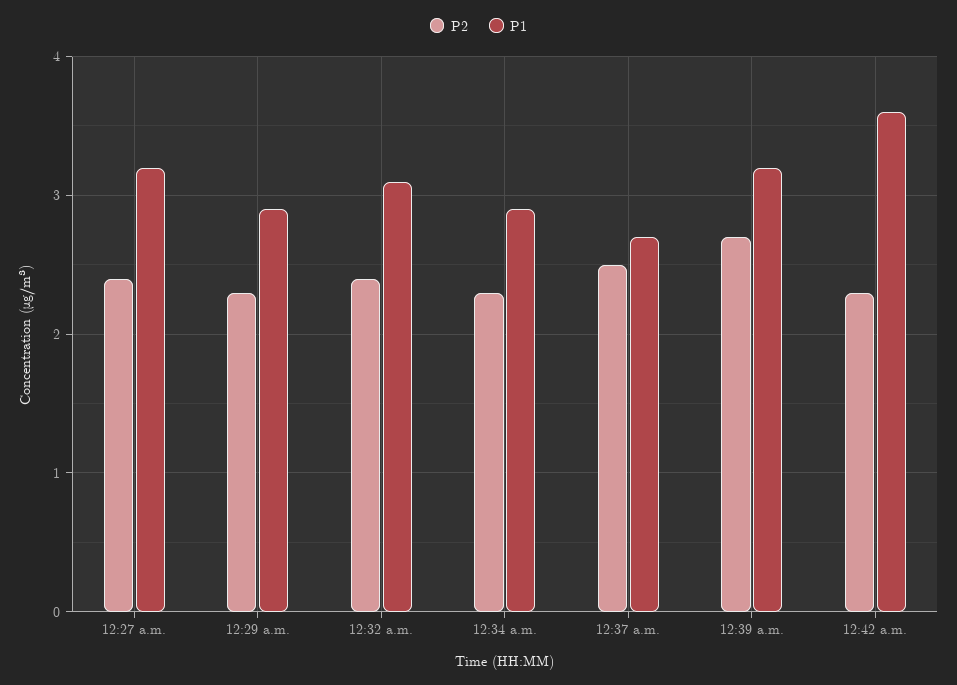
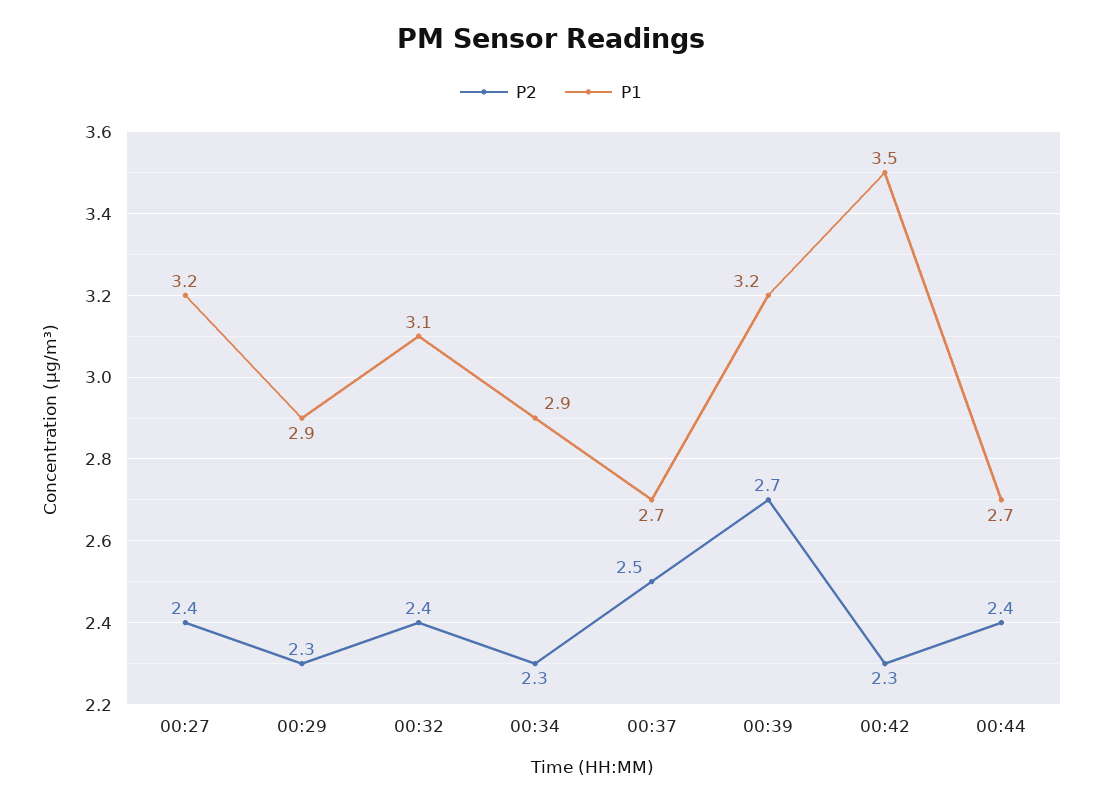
P1, 12:42 a.m.: 3.6 -> 3.5
P2, 00:44: none -> 2.4
P1, 00:44: none -> 2.7

